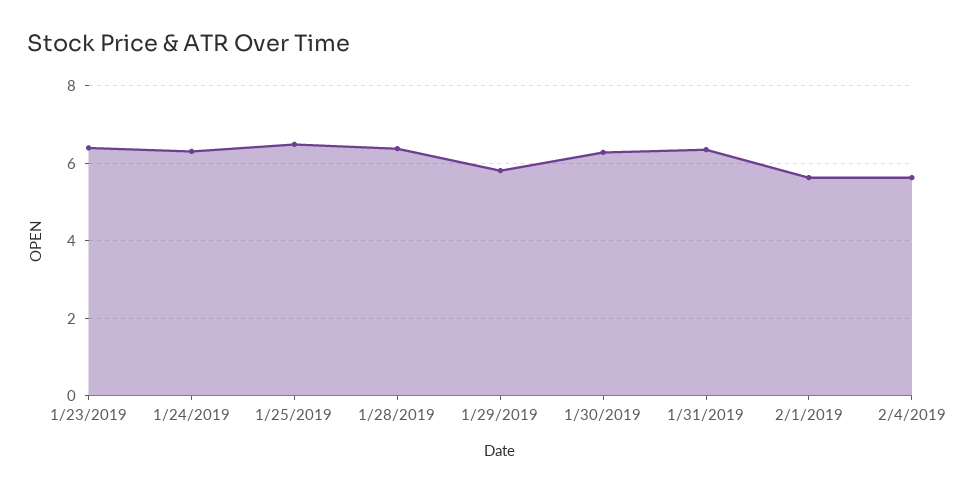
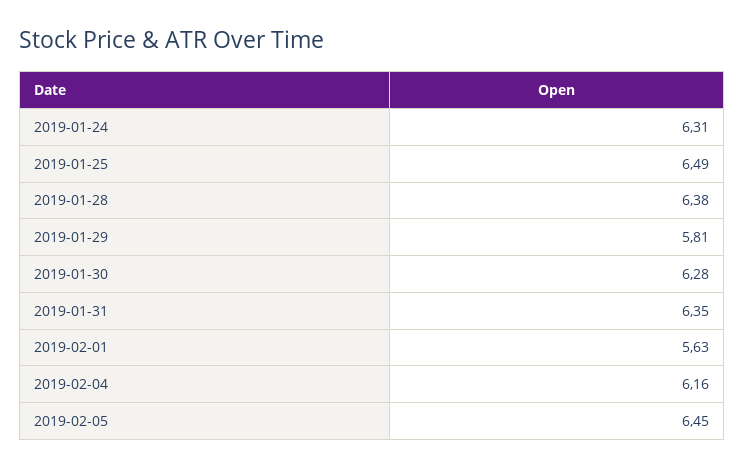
1/23/2019: 6.4 -> none
2/4/2019: 5.6 -> 6.16
2019-02-05: none -> 6.45

